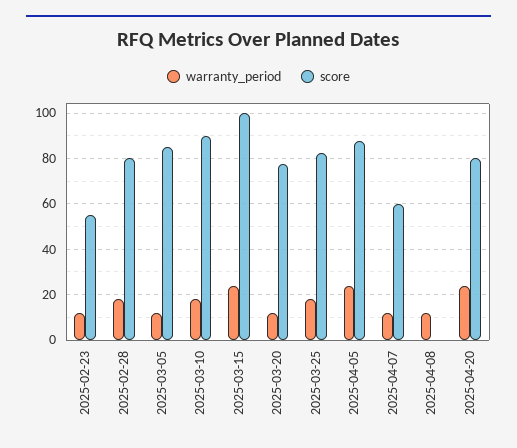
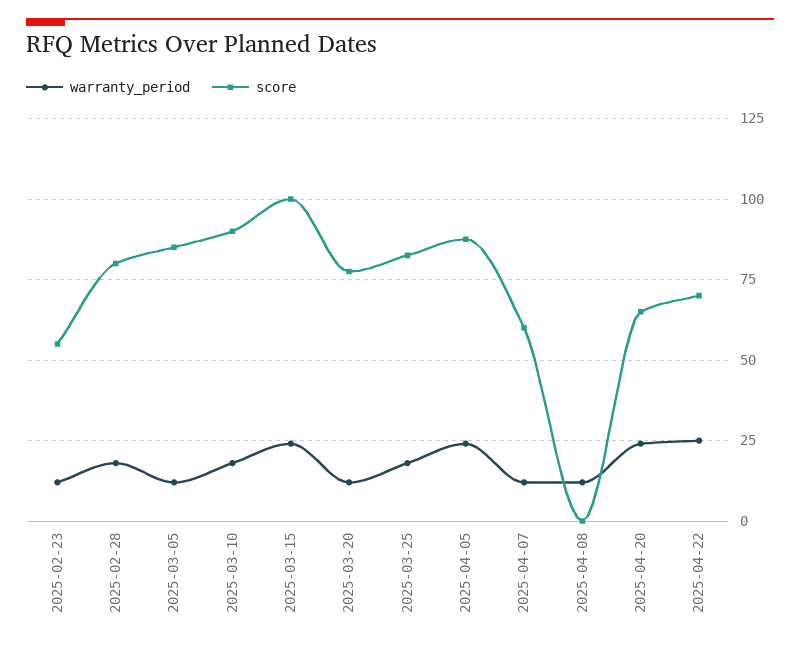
score, 2025-04-20: 80 -> 65
warranty_period, 2025-04-22: none -> 25
score, 2025-04-22: none -> 70

